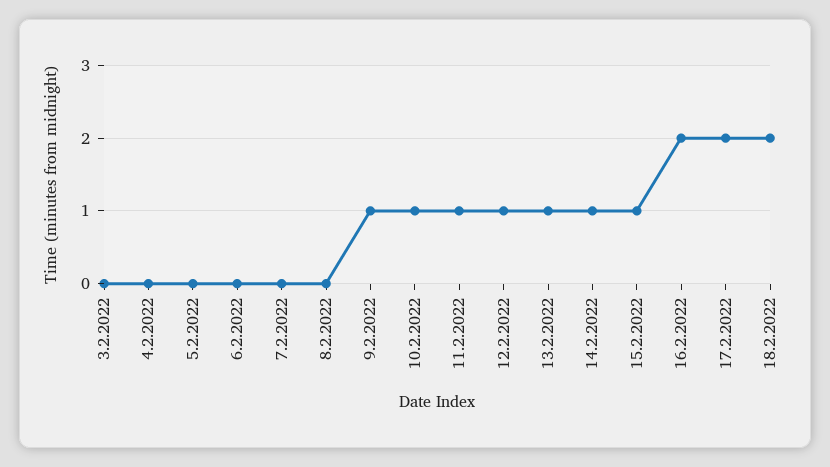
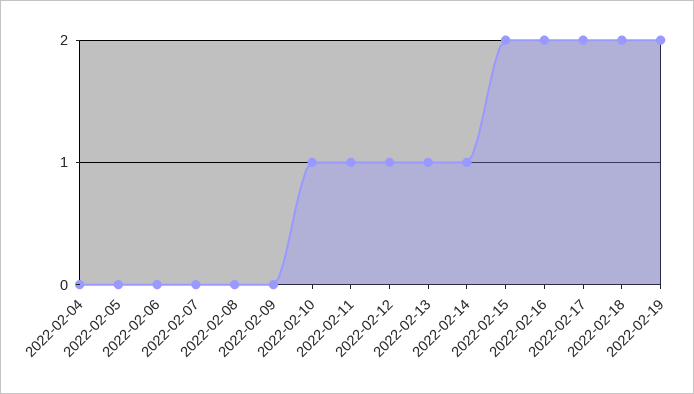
3.2.2022: 0 -> none
9.2.2022: 1 -> 0
15.2.2022: 1 -> 2
2022-02-19: none -> 2

